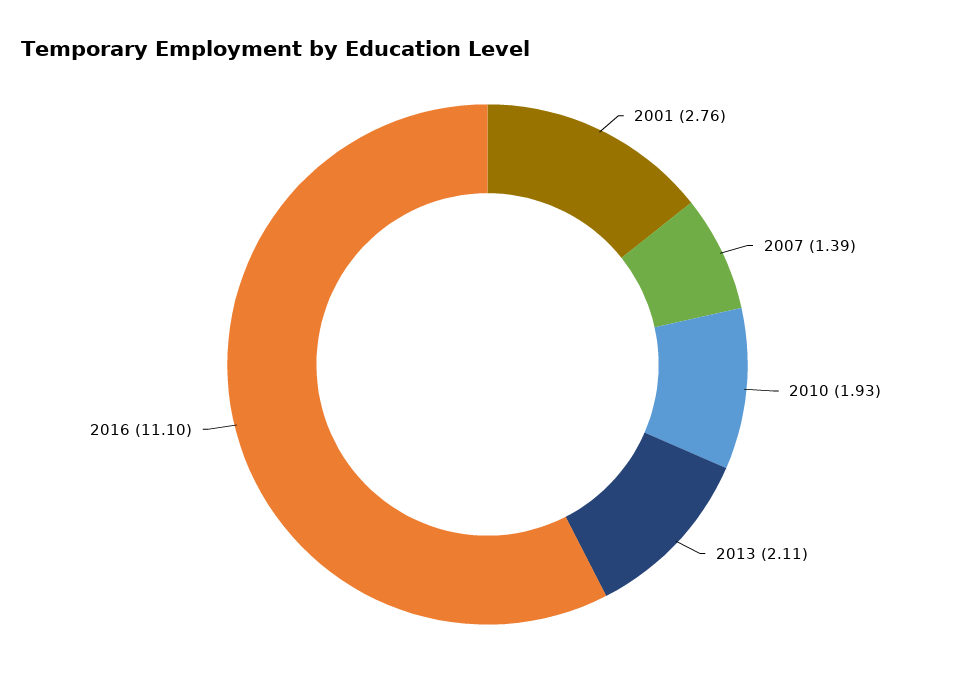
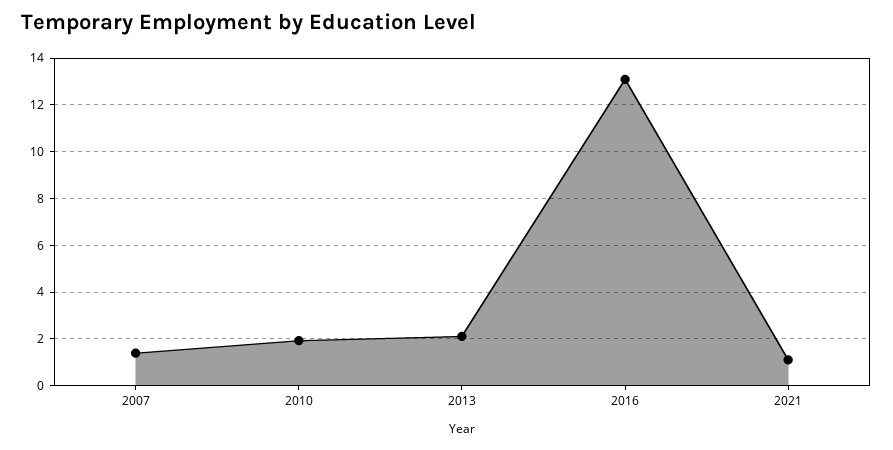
2001: 2.76 -> none
2016: 11.1 -> 13
2021: none -> 1

